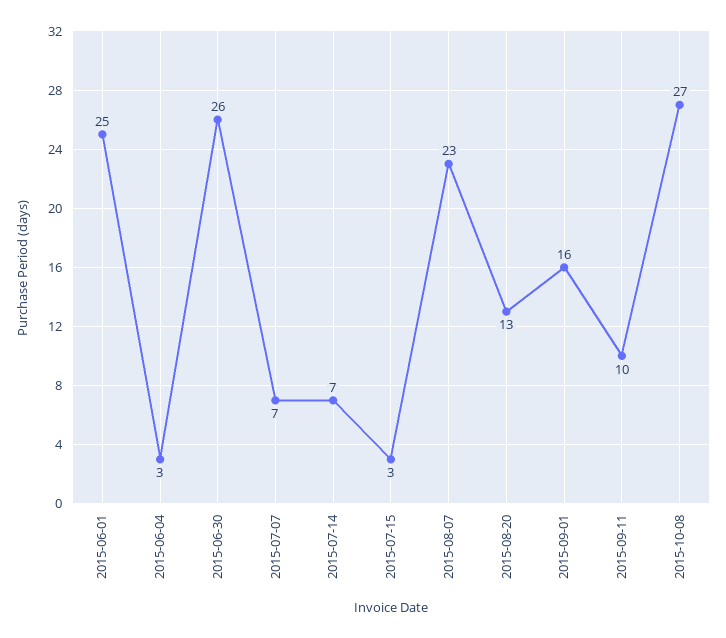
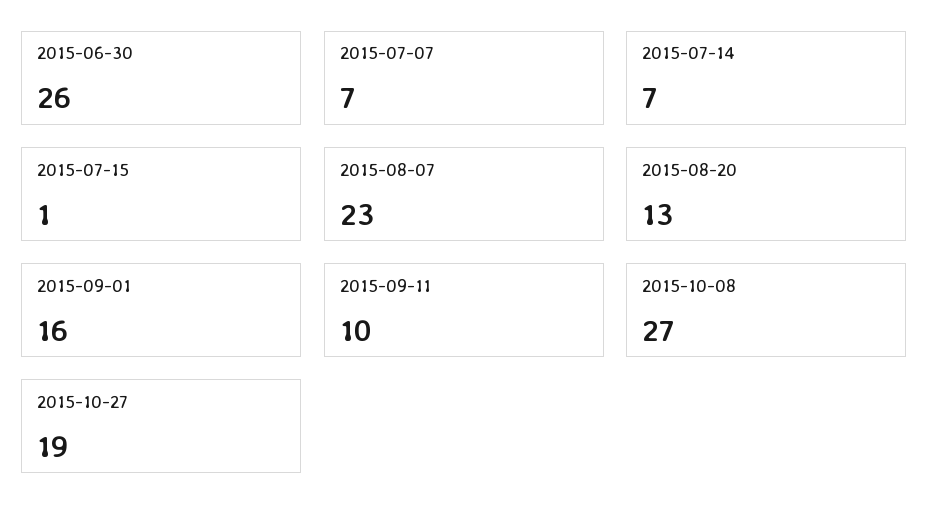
2015-06-01: 25 -> none
2015-06-04: 3 -> none
2015-07-15: 3 -> 1
2015-10-27: none -> 19

